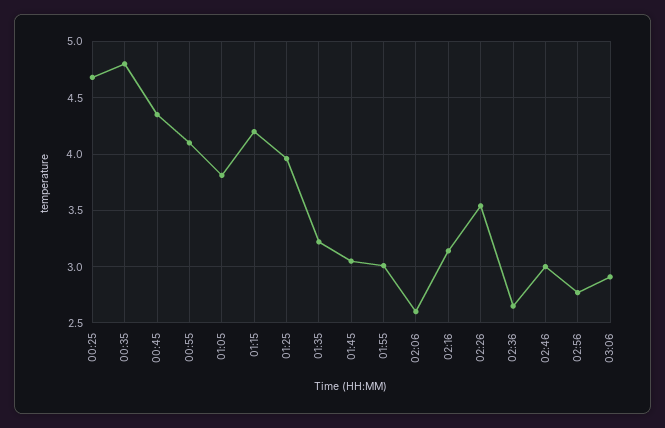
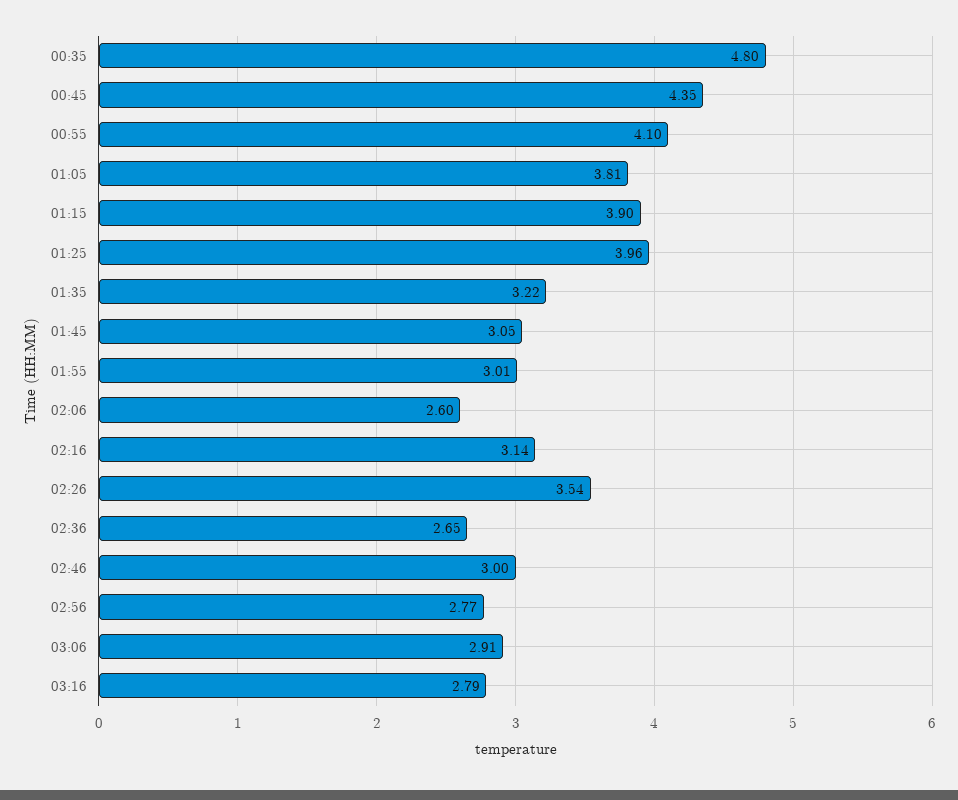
00:25: 4.7 -> none
01:15: 4.2 -> 3.9
03:16: none -> 2.79

